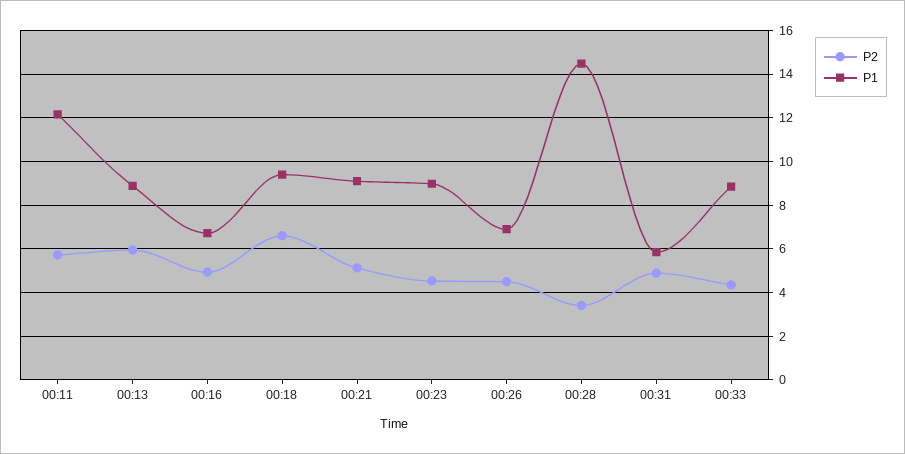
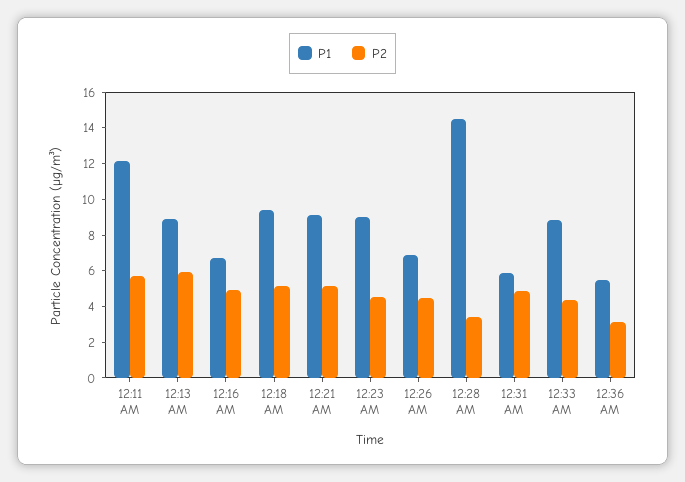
P2, 00:18: 6.5 -> 5
P1, 12:36 AM: none -> 5.5
P2, 12:36 AM: none -> 3

